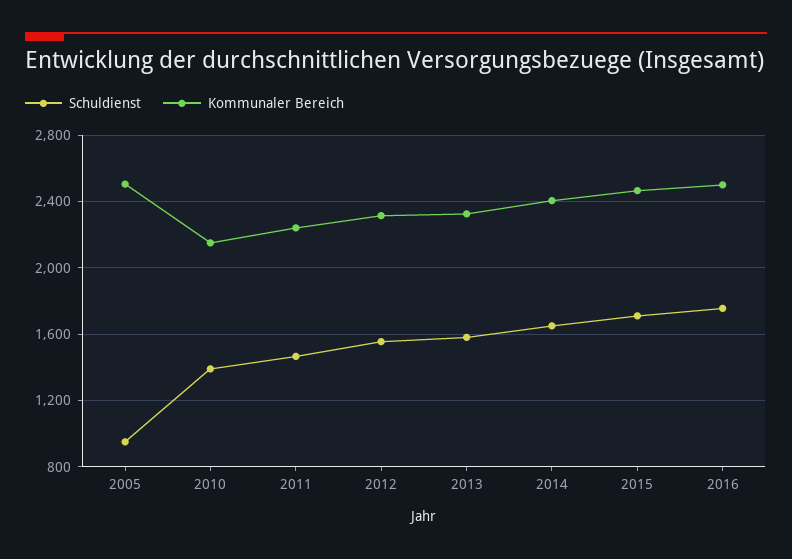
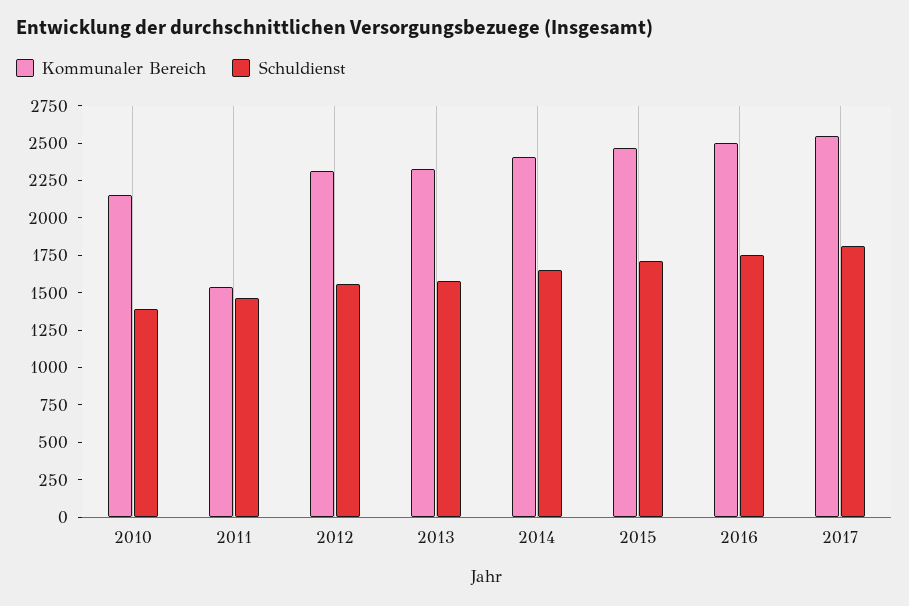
Schuldienst, 2005: 950 -> none
Kommunaler Bereich, 2005: 2500 -> none
Kommunaler Bereich, 2011: 2250 -> 1500
Kommunaler Bereich, 2017: none -> 2500
Schuldienst, 2017: none -> 1750

